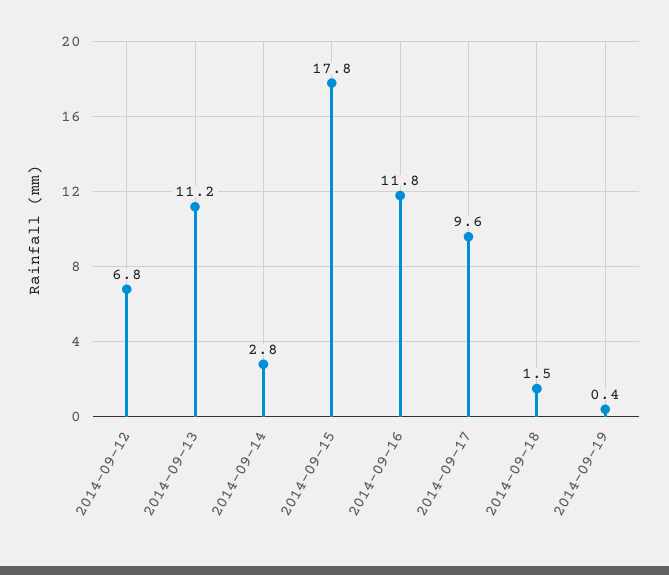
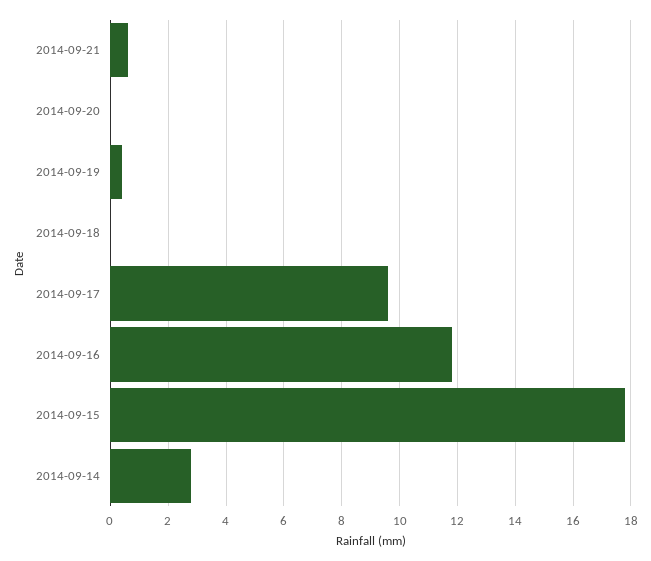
2014-09-12: 6.8 -> none
2014-09-13: 11.2 -> none
2014-09-18: 1.5 -> 0
2014-09-21: none -> 0.5
2014-09-20: none -> 0

